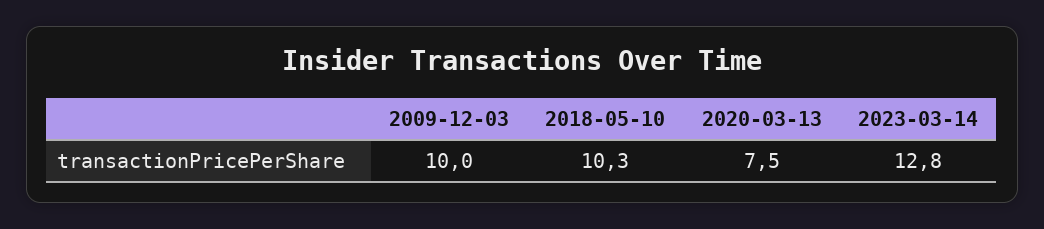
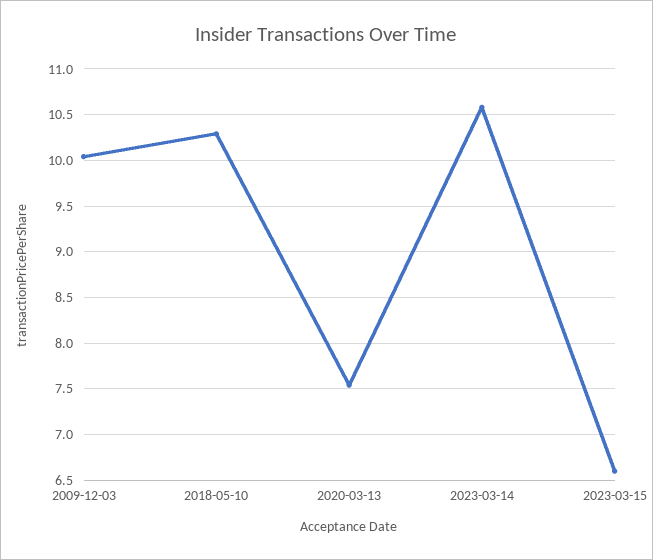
2023-03-14: 12.8 -> 10.6
2023-03-15: none -> 6.6

